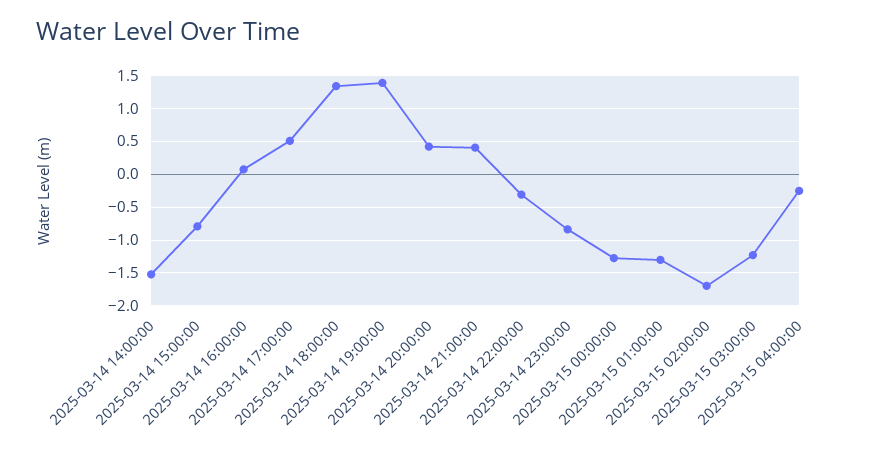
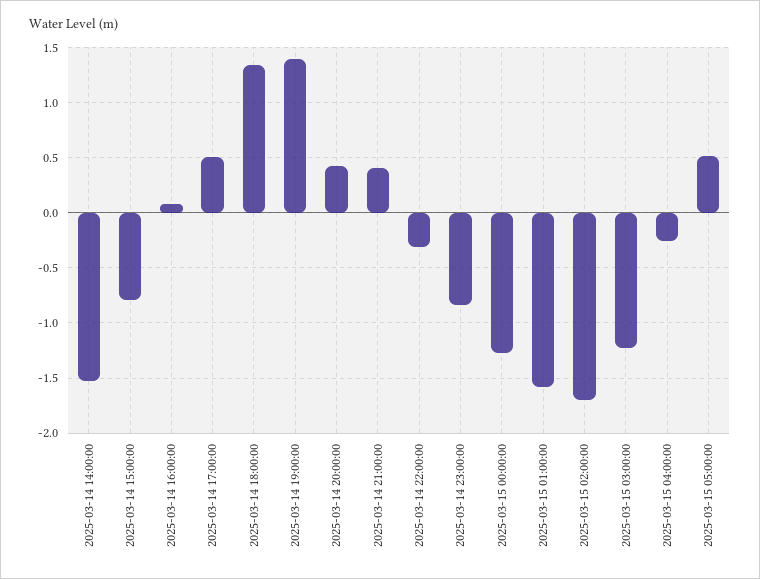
2025-03-15 01:00:00: -1.3 -> -1.6
2025-03-15 05:00:00: none -> 0.5

